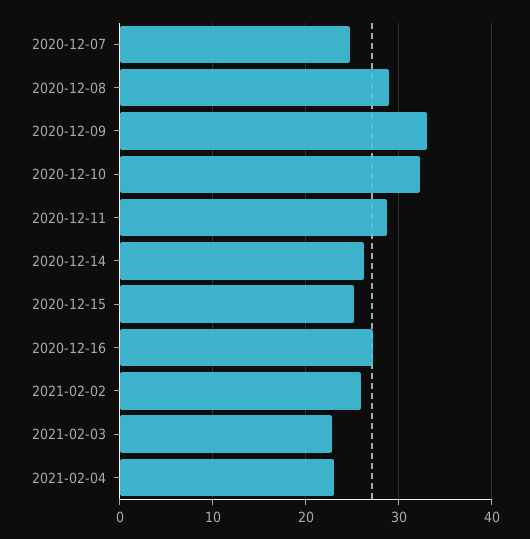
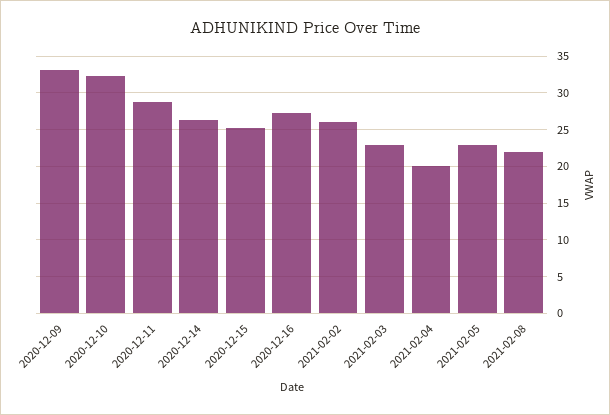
2020-12-07: 25 -> none
2020-12-08: 29 -> none
2021-02-04: 23 -> 20
2021-02-05: none -> 23
2021-02-08: none -> 22

